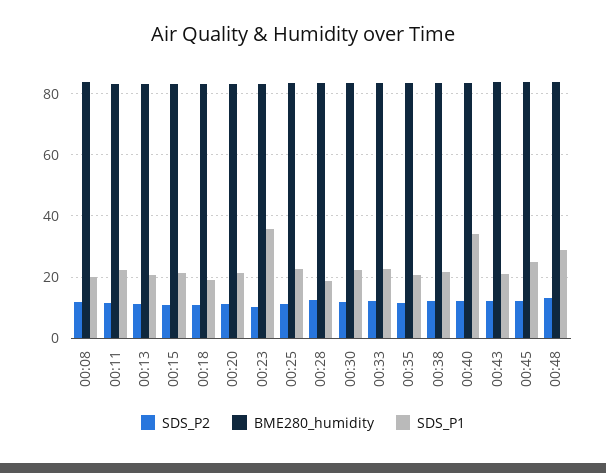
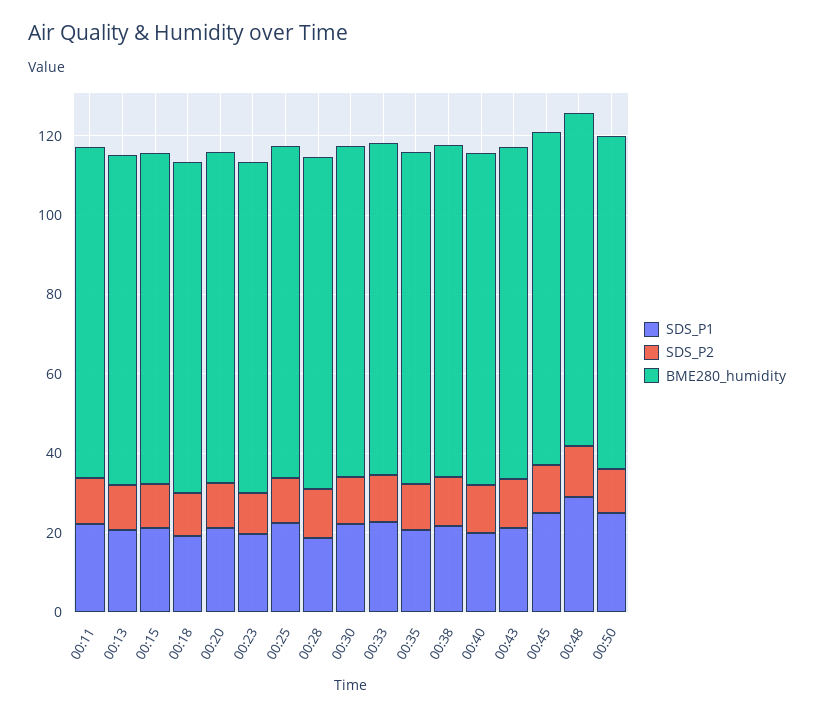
SDS_P2, 00:08: 12 -> none
BME280_humidity, 00:08: 84 -> none
SDS_P1, 00:08: 20 -> none
SDS_P1, 00:23: 36 -> 20
SDS_P1, 00:40: 34 -> 20
SDS_P1, 00:50: none -> 25
SDS_P2, 00:50: none -> 10
BME280_humidity, 00:50: none -> 85

